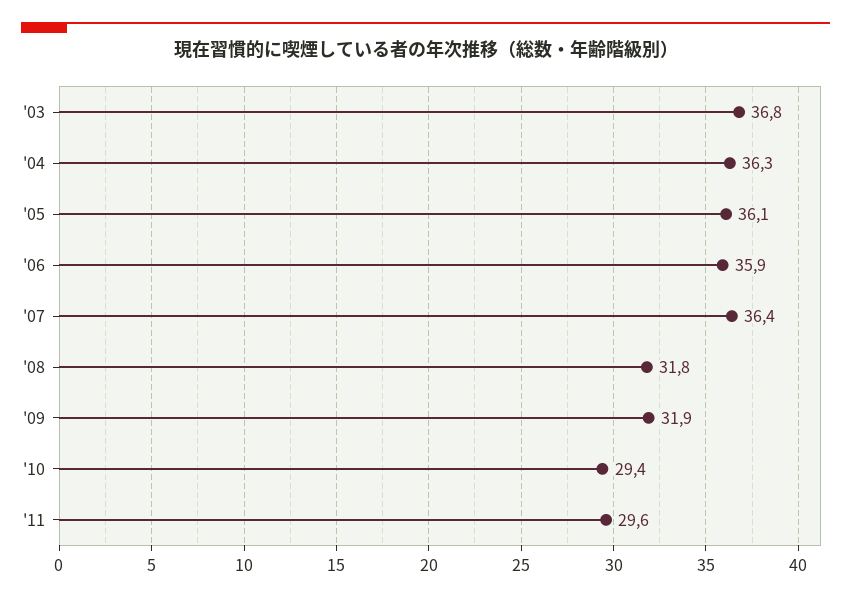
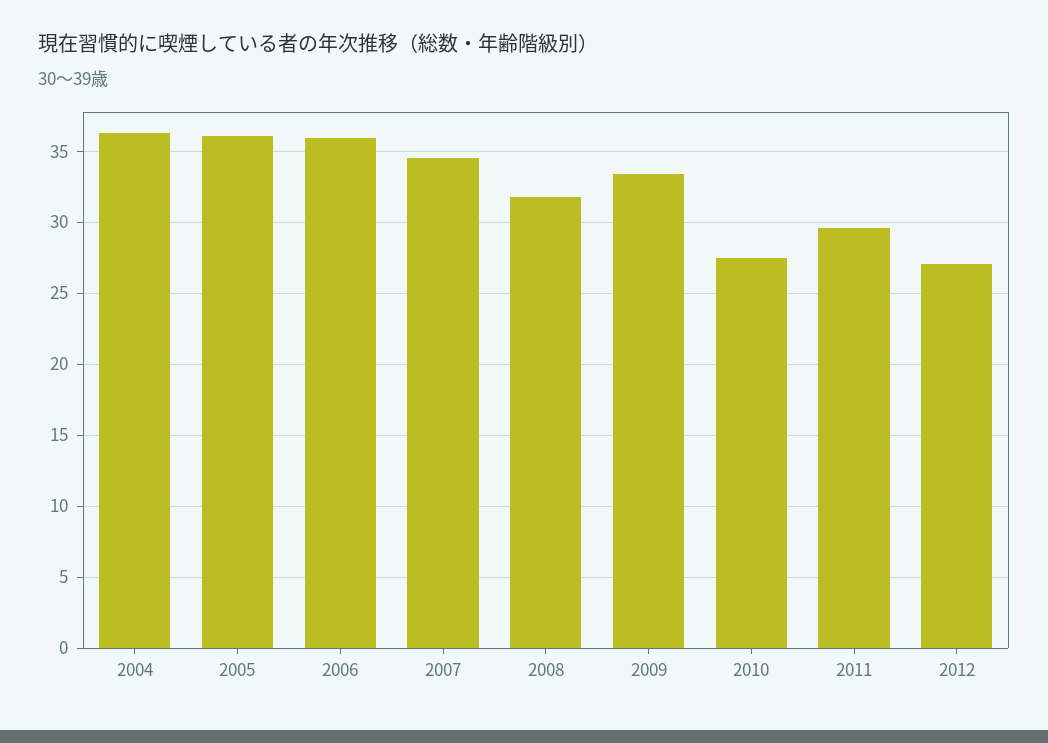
'03: 36.8 -> none
'07: 36.4 -> 34.5
'09: 31.9 -> 33.5
'10: 29.4 -> 27.5
2012: none -> 27

